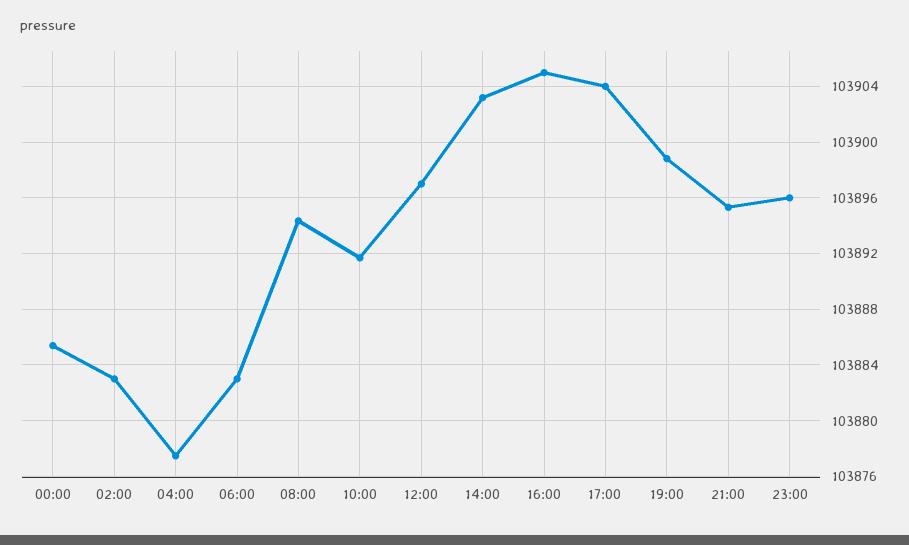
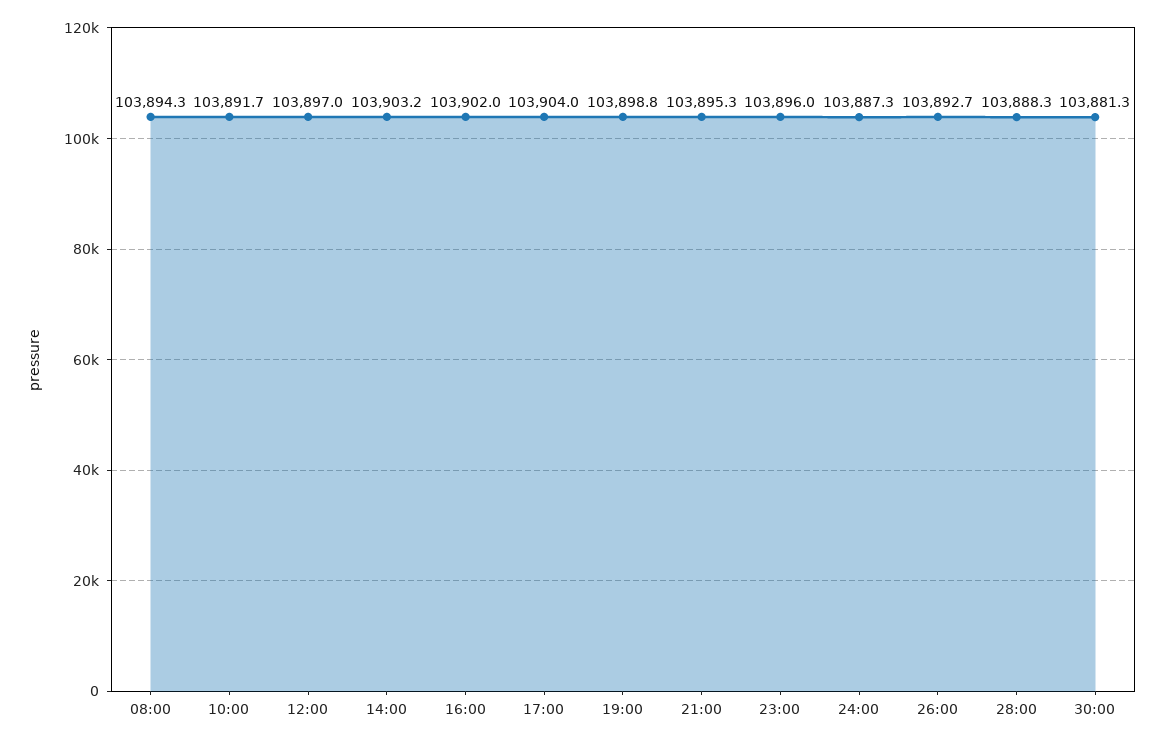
00:00: 103885.5 -> none
02:00: 103883 -> none
04:00: 103877.5 -> none
06:00: 103883 -> none
16:00: 103905 -> 103902
24:00: none -> 103887.3
26:00: none -> 103892.7
28:00: none -> 103888.3
30:00: none -> 103881.3

